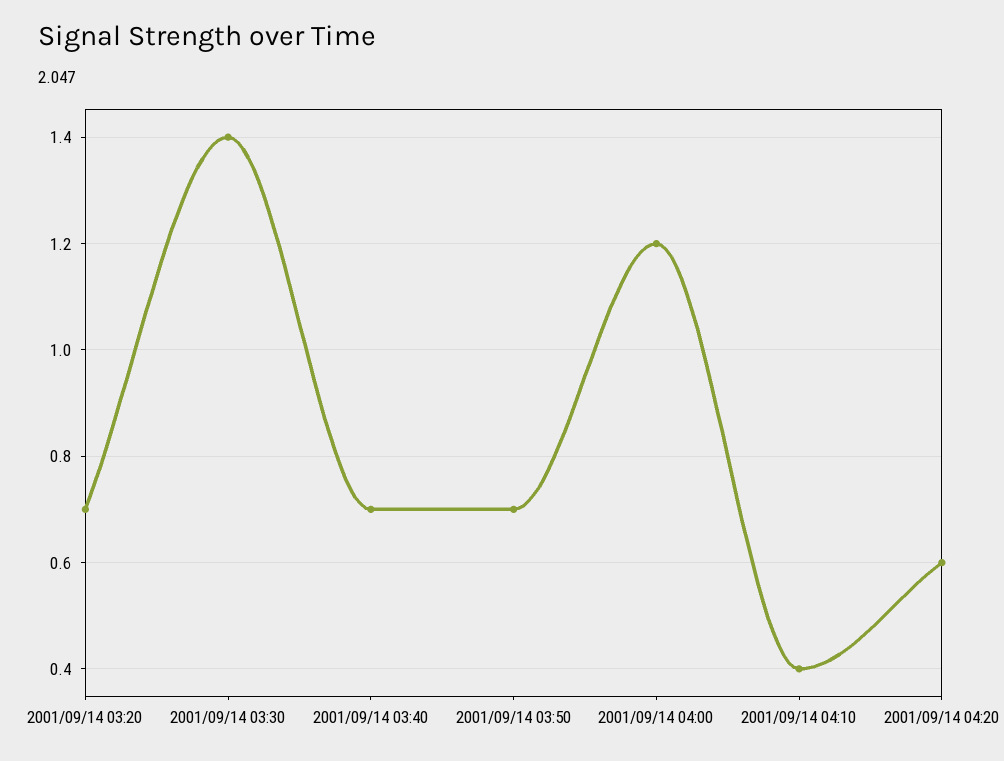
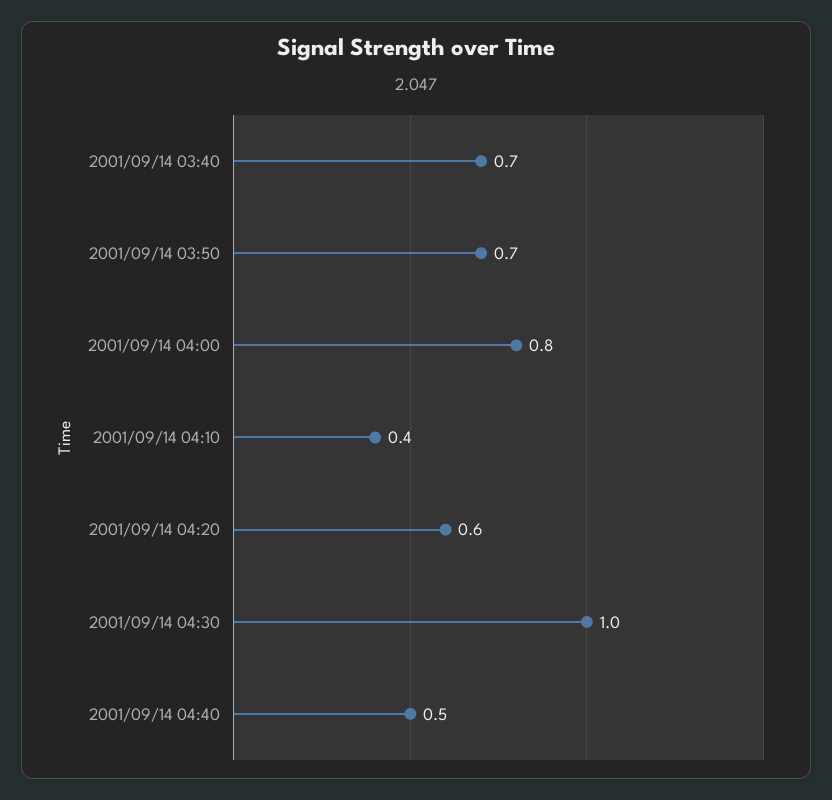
2001/09/14 03:20: 0.7 -> none
2001/09/14 03:30: 1.4 -> none
2001/09/14 04:00: 1.2 -> 0.8
2001/09/14 04:30: none -> 1
2001/09/14 04:40: none -> 0.5

